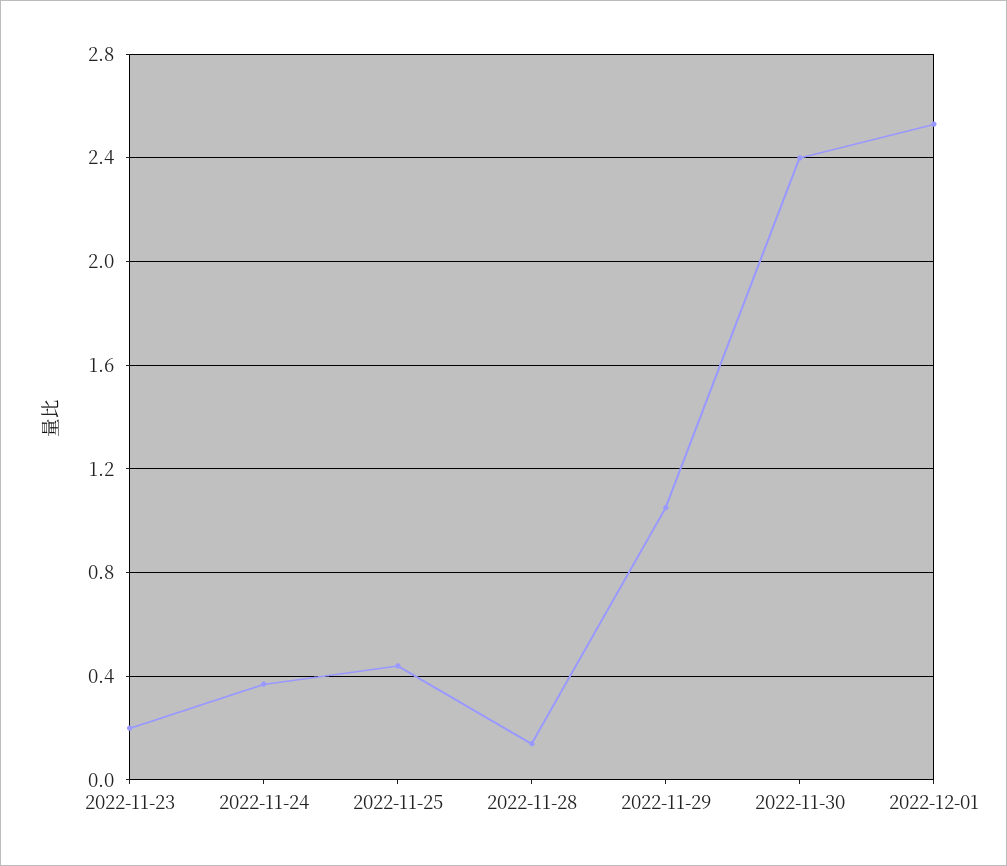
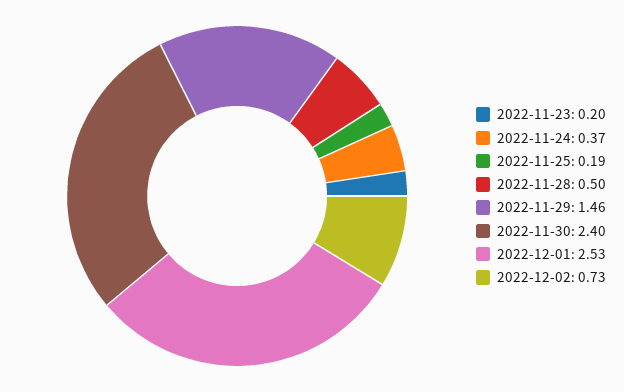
2022-11-25: 0.45 -> 0.19
2022-11-28: 0.15 -> 0.5
2022-11-29: 1.05 -> 1.46
2022-12-02: none -> 0.73

